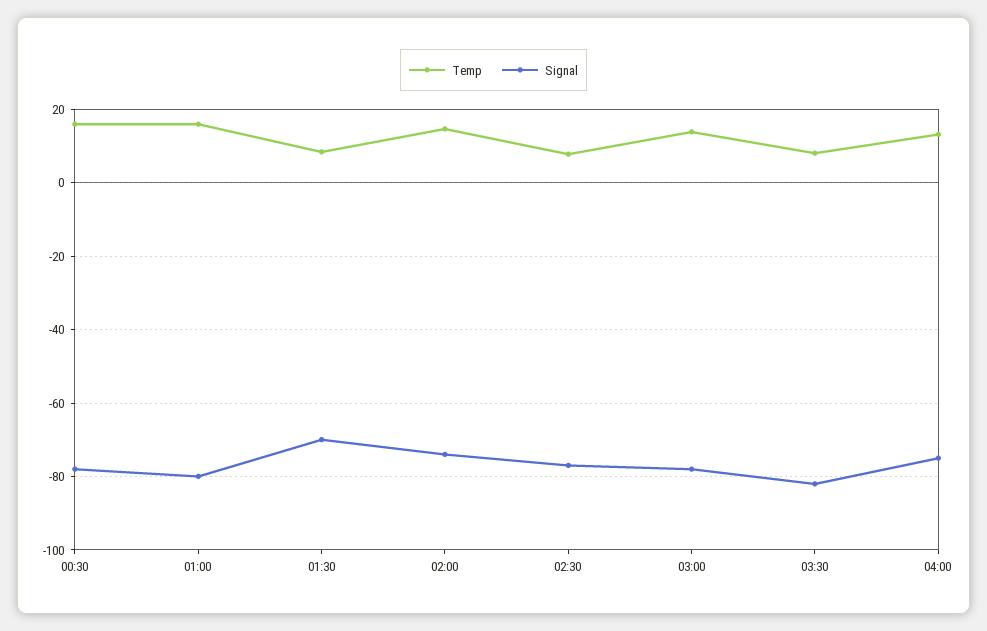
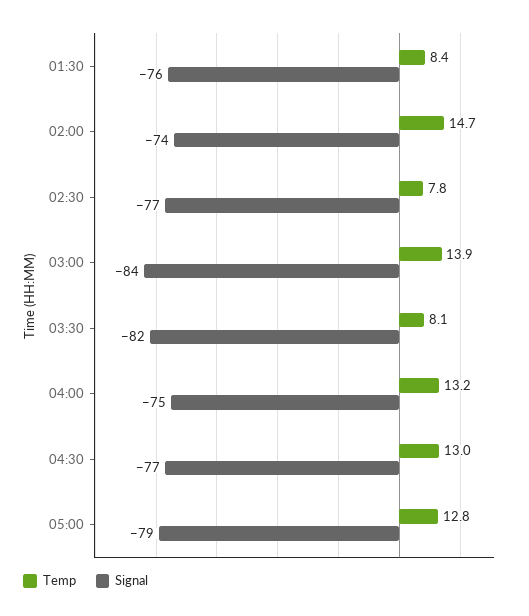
Temp, 00:30: 16 -> none
Signal, 00:30: -78 -> none
Temp, 01:00: 16 -> none
Signal, 01:00: -80 -> none
Signal, 01:30: -70 -> -76
Signal, 03:00: -78 -> -84
Temp, 04:30: none -> 13
Signal, 04:30: none -> -77
Temp, 05:00: none -> 12.8
Signal, 05:00: none -> -79

